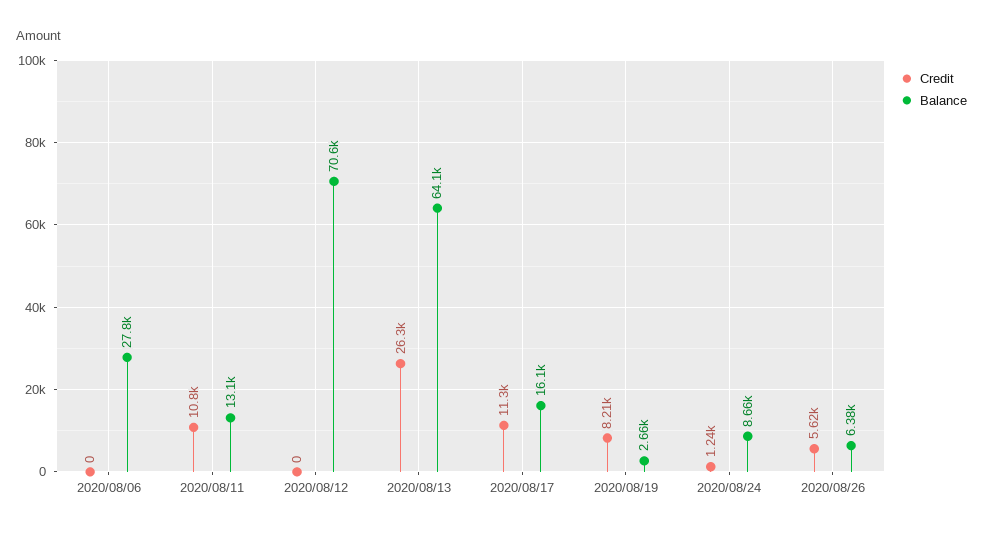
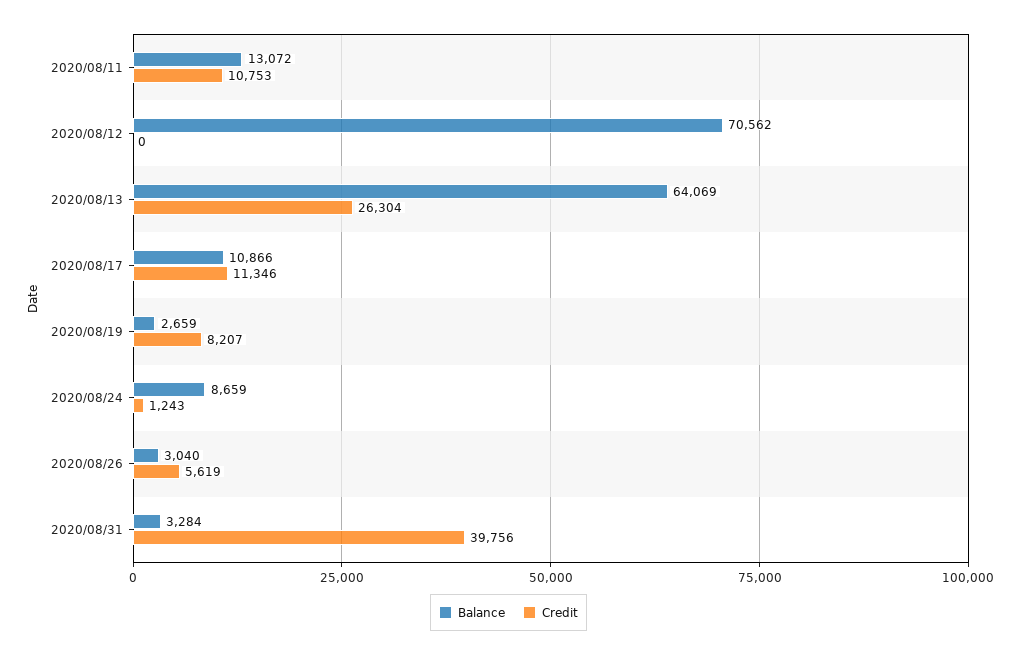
Credit, 2020/08/06: 0 -> none
Balance, 2020/08/06: 27800 -> none
Balance, 2020/08/17: 16100 -> 10866
Balance, 2020/08/26: 6380 -> 3040
Balance, 2020/08/31: none -> 3284
Credit, 2020/08/31: none -> 39756

